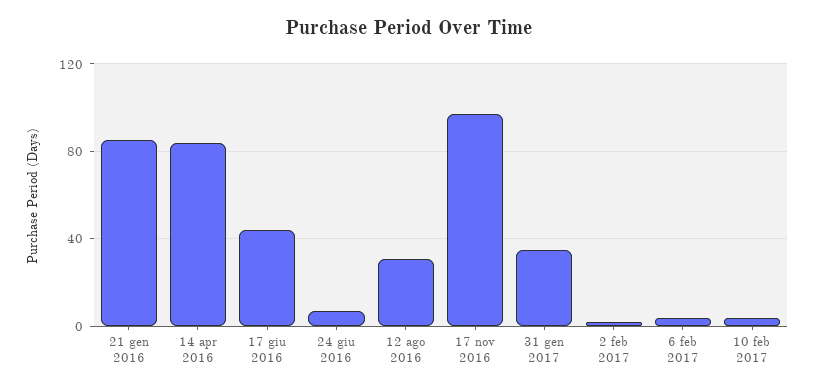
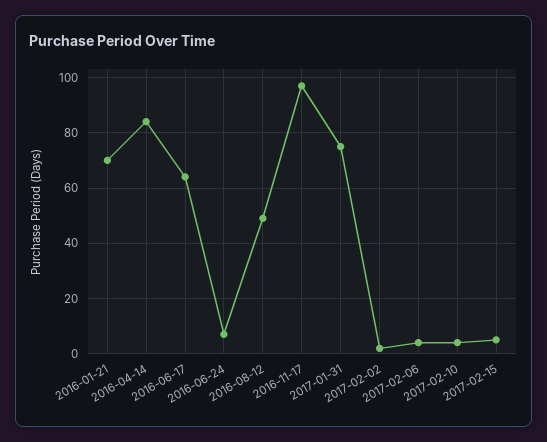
21 gen 2016: 85 -> 70
17 giu 2016: 45 -> 65
12 ago 2016: 30 -> 50
31 gen 2017: 35 -> 75
2017-02-15: none -> 5

